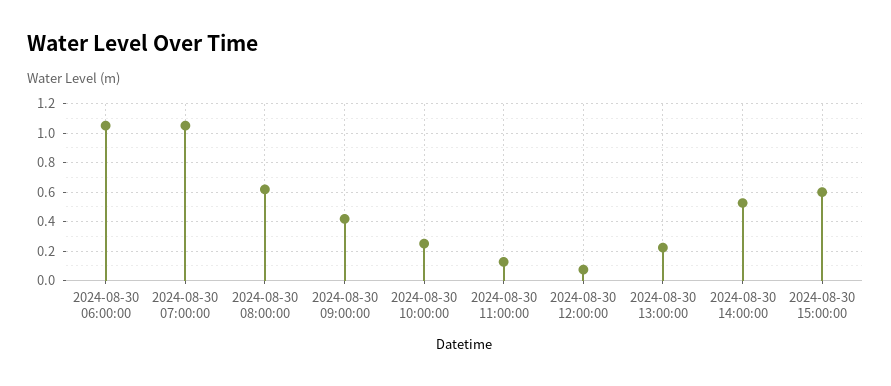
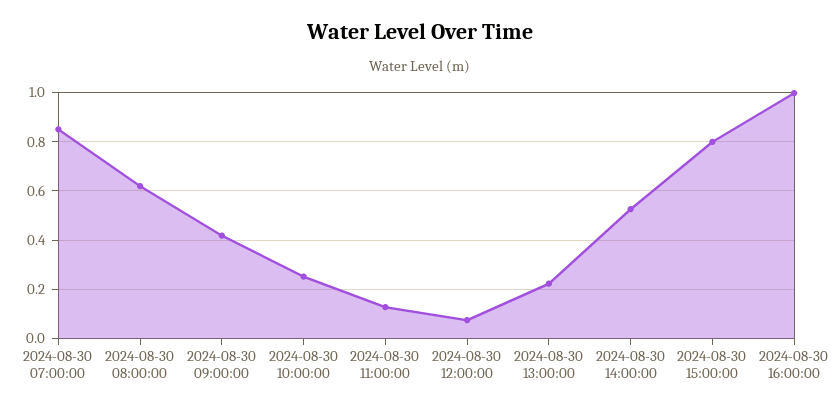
2024-08-30 06:00:00: 1.05 -> none
2024-08-30 07:00:00: 1.05 -> 0.85
2024-08-30 15:00:00: 0.6 -> 0.8
2024-08-30 16:00:00: none -> 1

